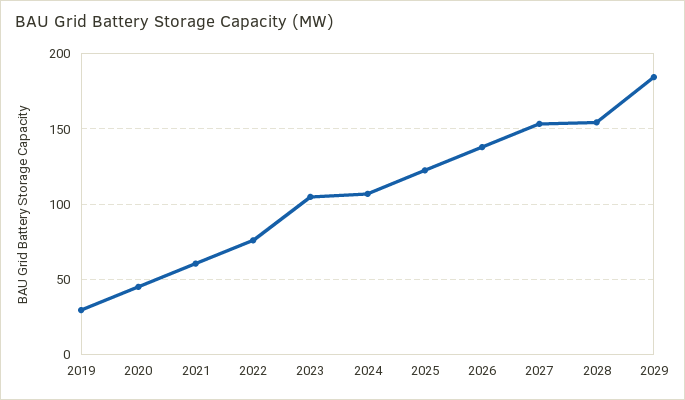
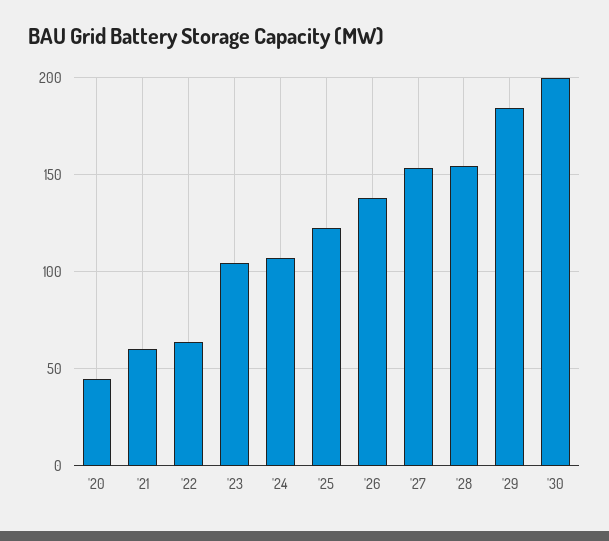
2019: 30 -> none
2022: 75 -> 65
'30: none -> 200

